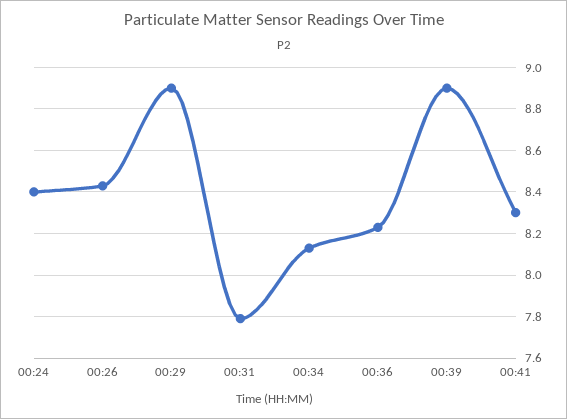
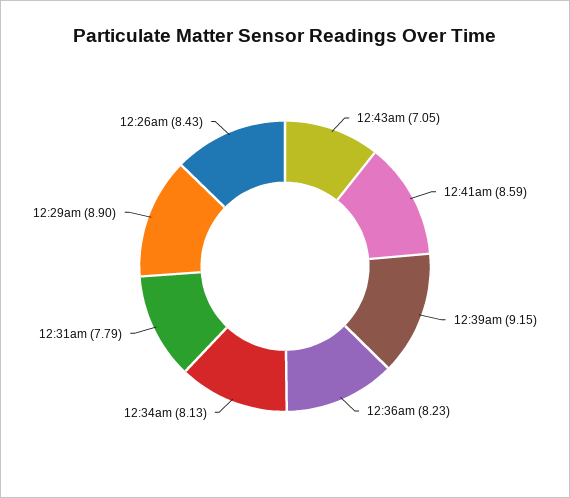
00:24: 8.4 -> none
00:39: 8.9 -> 9.15
00:41: 8.3 -> 8.59
12:43am: none -> 7.05

